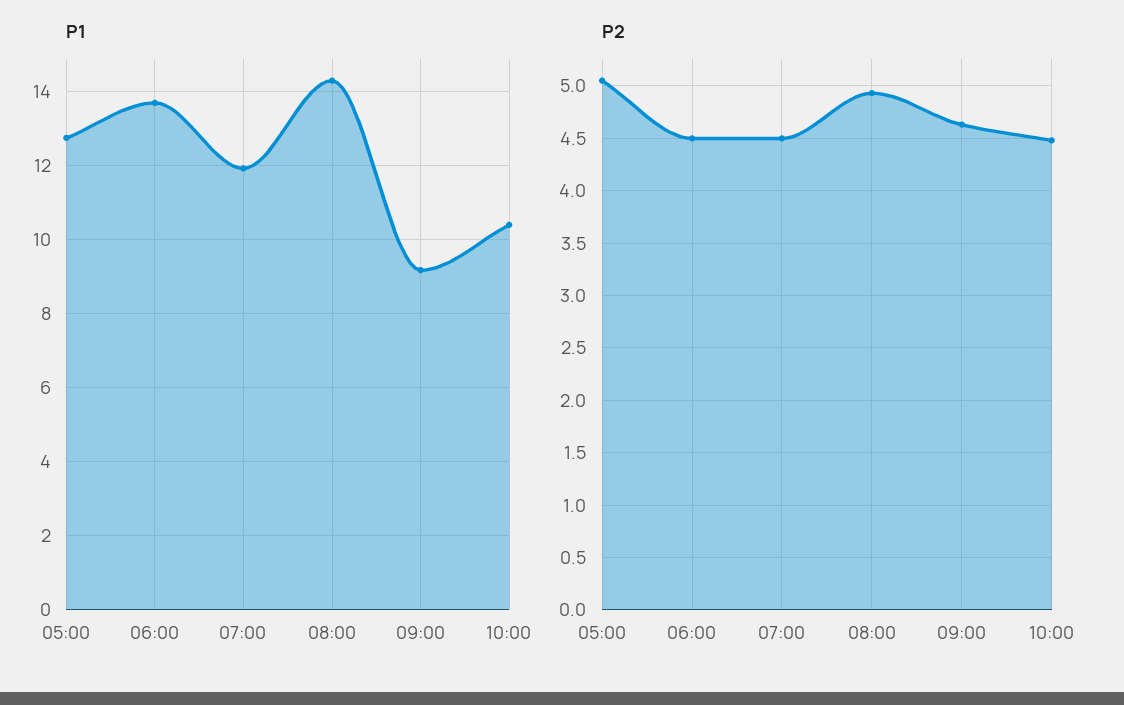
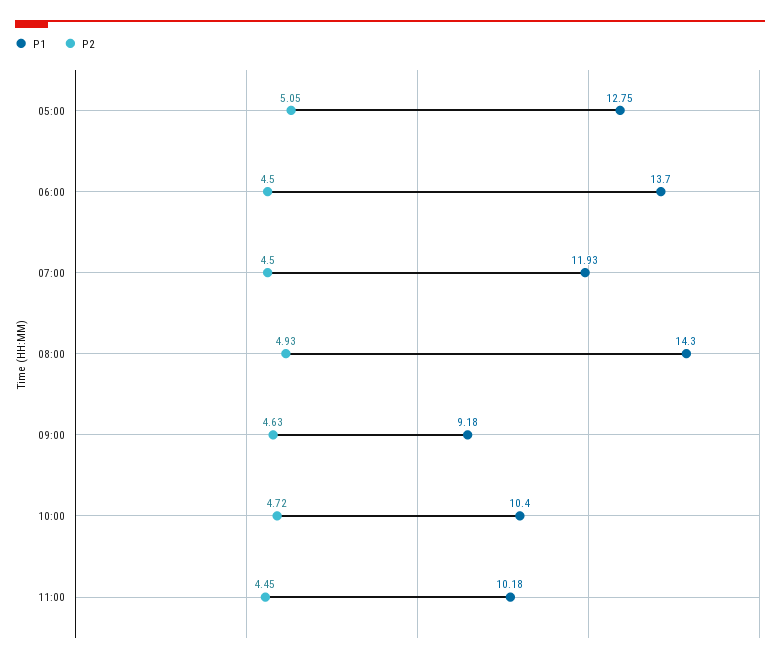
P2, 10:00: 4.5 -> 4.72
P1, 11:00: none -> 10.18
P2, 11:00: none -> 4.45

